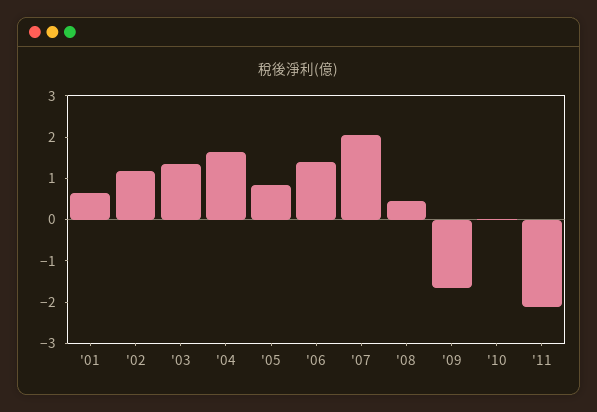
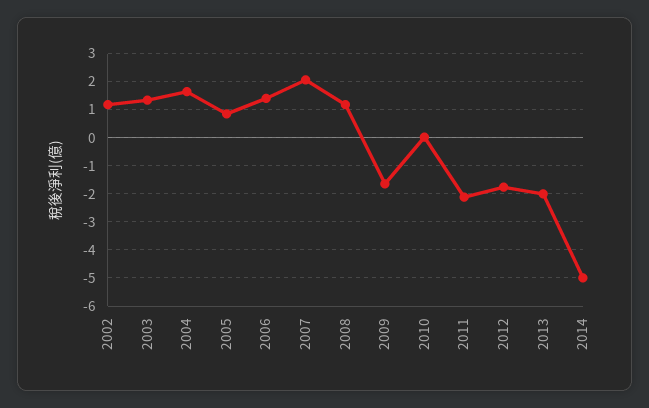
'01: 0.6 -> none
'08: 0.4 -> 1.25
2012: none -> -1.75
2013: none -> -2
2014: none -> -5

